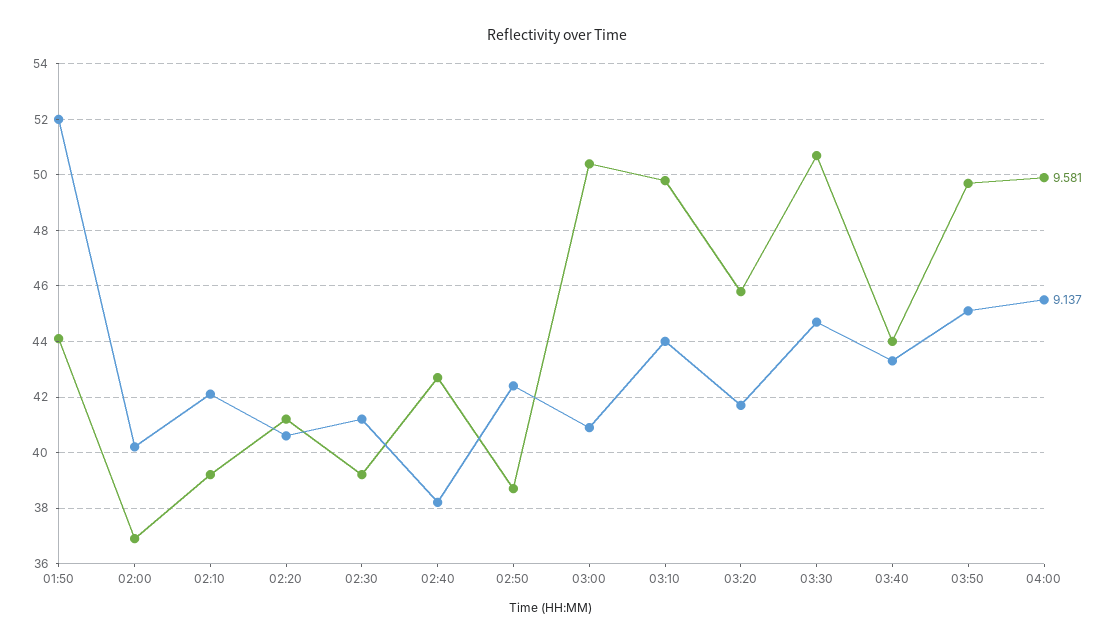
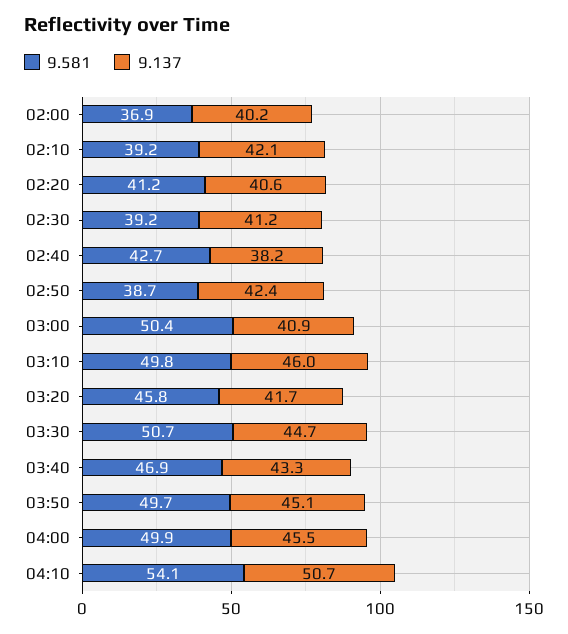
9.581, 01:50: 44 -> none
9.137, 01:50: 52 -> none
9.137, 03:10: 44 -> 46
9.581, 03:40: 44 -> 46.9
9.581, 04:10: none -> 54.1
9.137, 04:10: none -> 50.7

